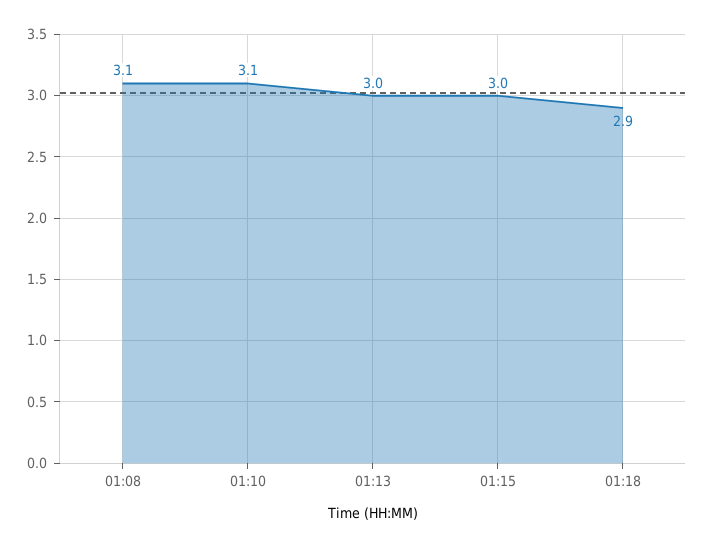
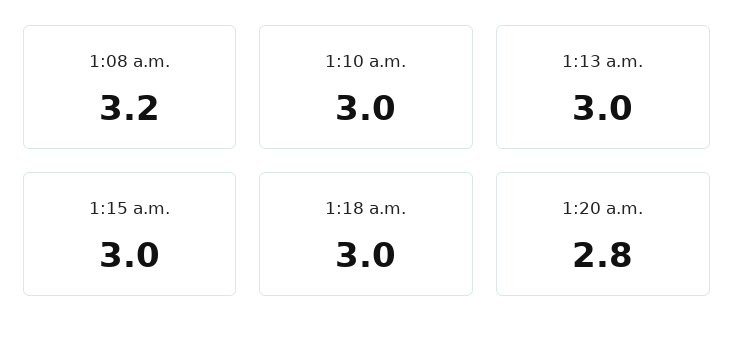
01:08: 3.1 -> 3.2
01:10: 3.1 -> 3
01:18: 2.9 -> 3
1:20 a.m.: none -> 2.8

